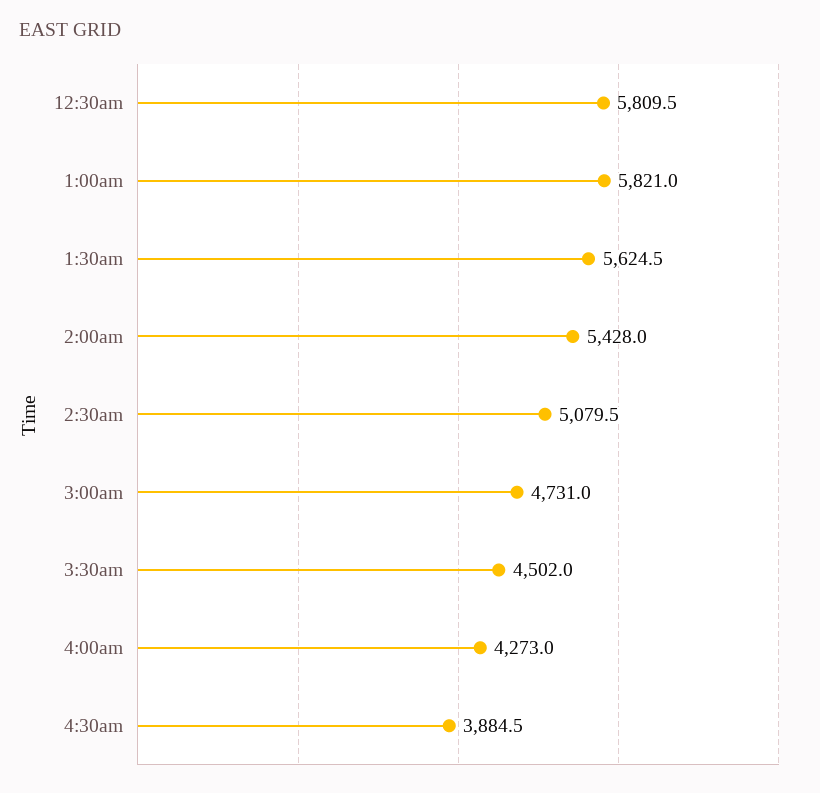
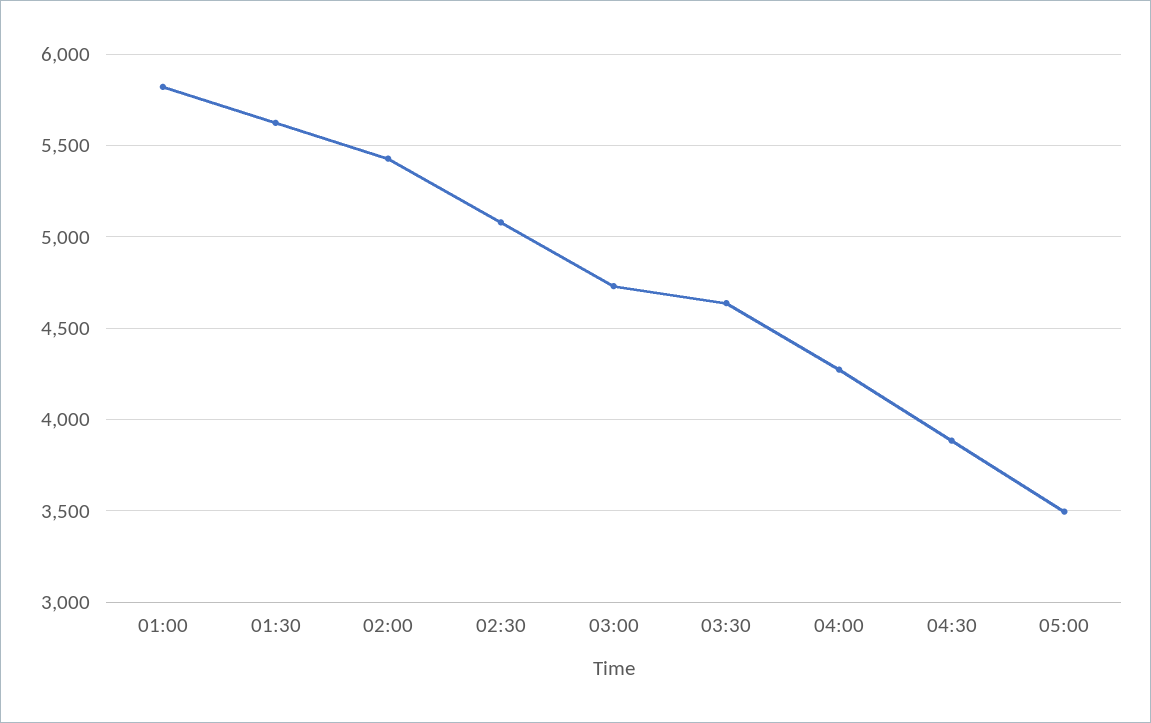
12:30am: 5809.5 -> none
3:30am: 4502 -> 4650
05:00: none -> 3500

